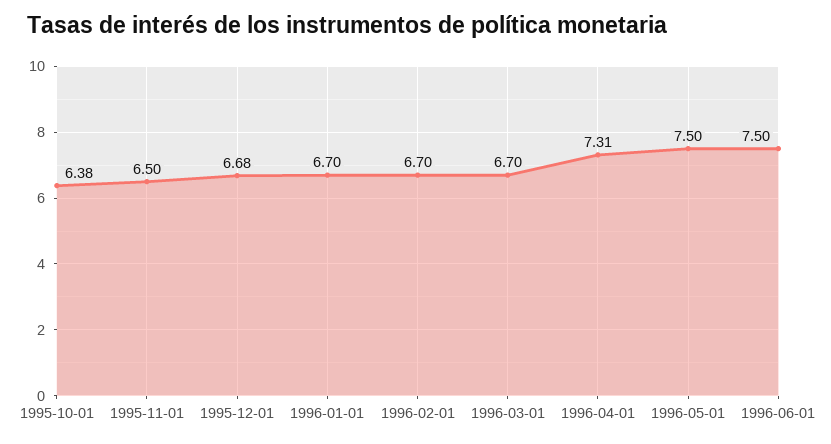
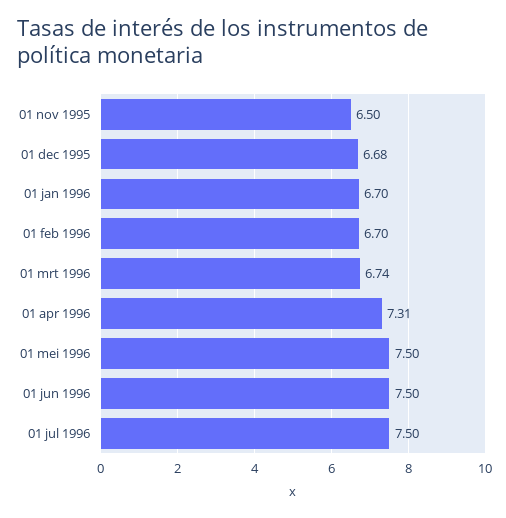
1995-10-01: 6.38 -> none
1996-03-01: 6.7 -> 6.74
01 jul 1996: none -> 7.5

